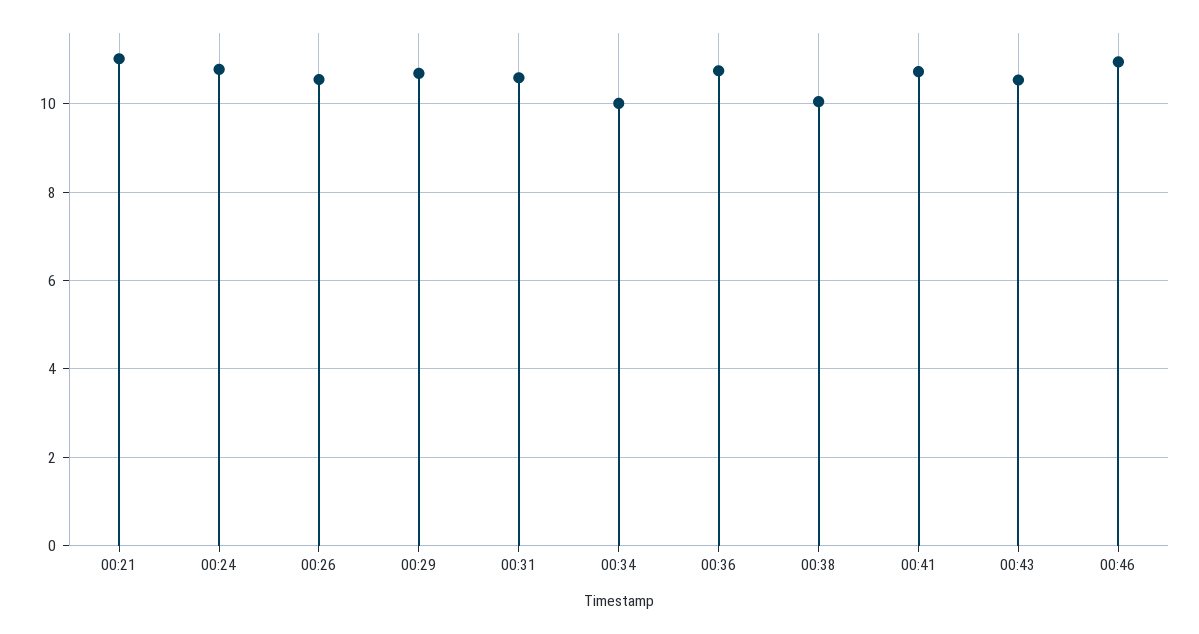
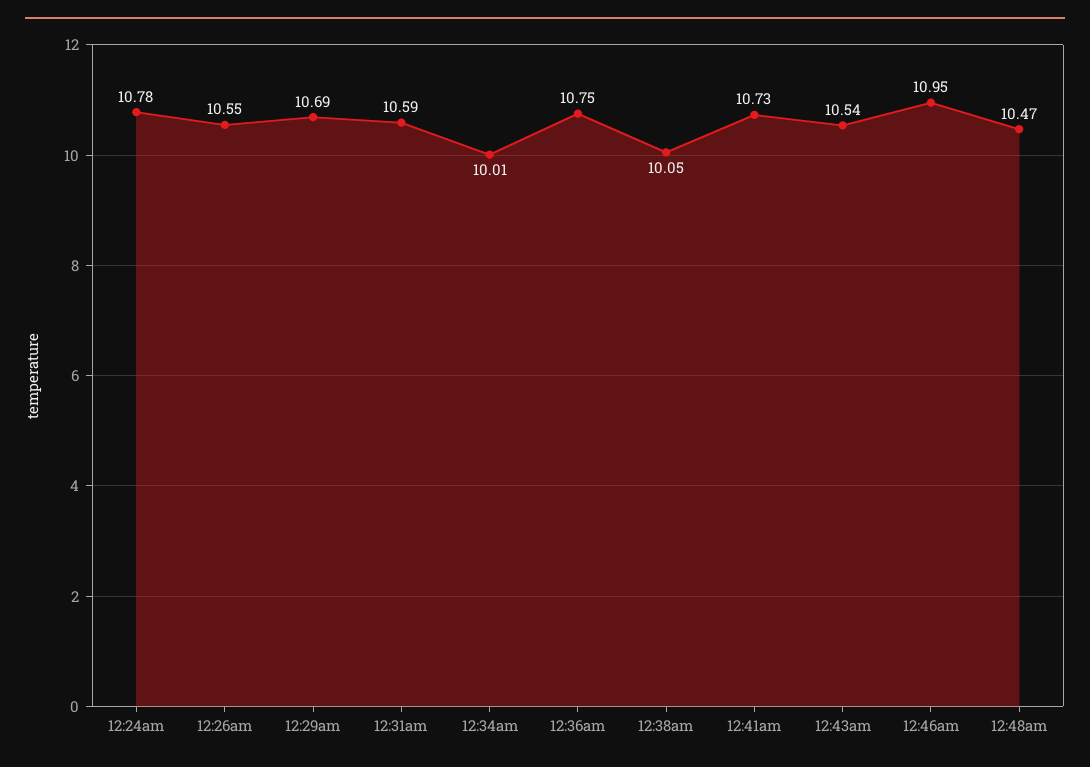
00:21: 11 -> none
12:48am: none -> 10.47

